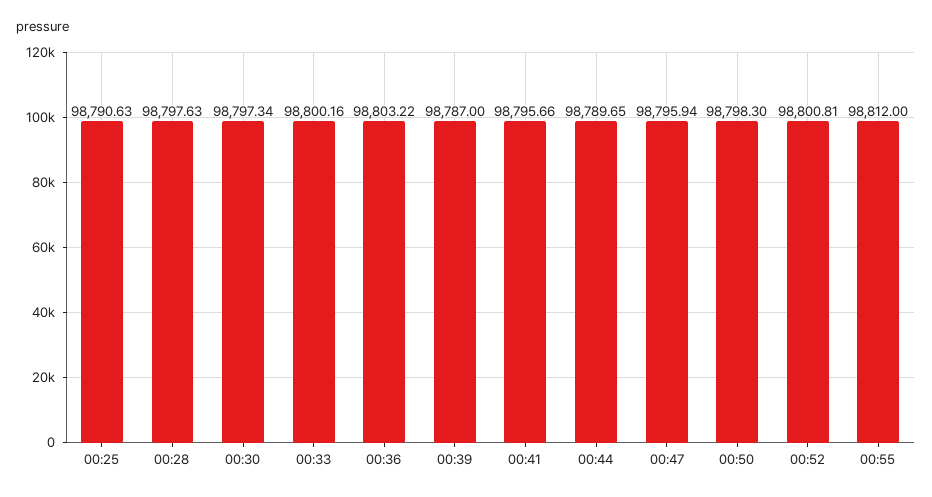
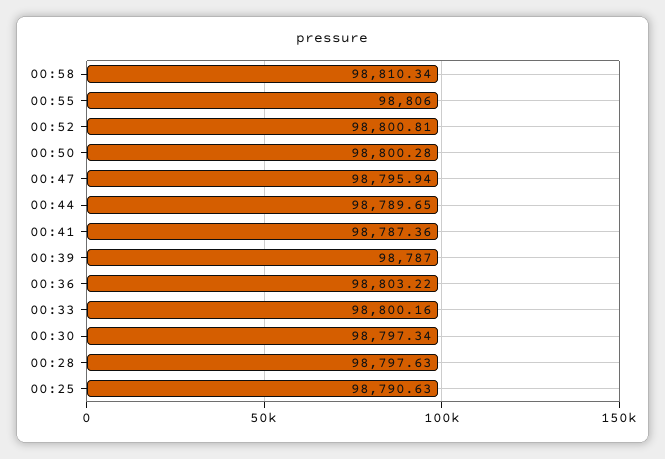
00:41: 98795.66 -> 98787.36
00:50: 98798.3 -> 98800.28
00:55: 98812 -> 98806
00:58: none -> 98810.34

